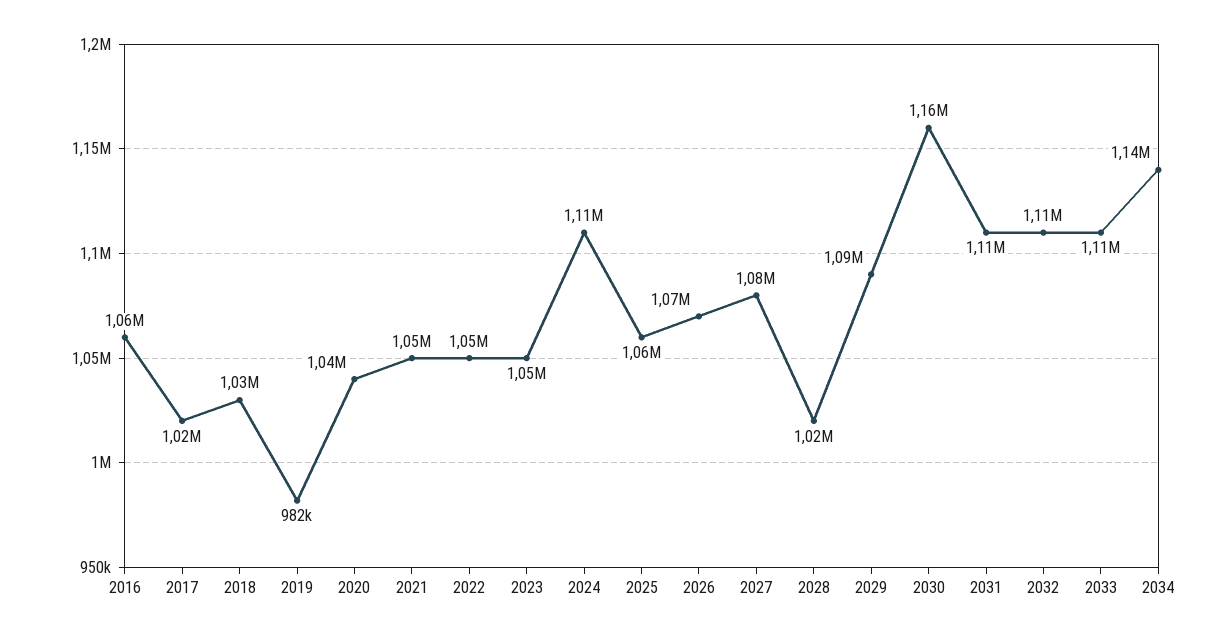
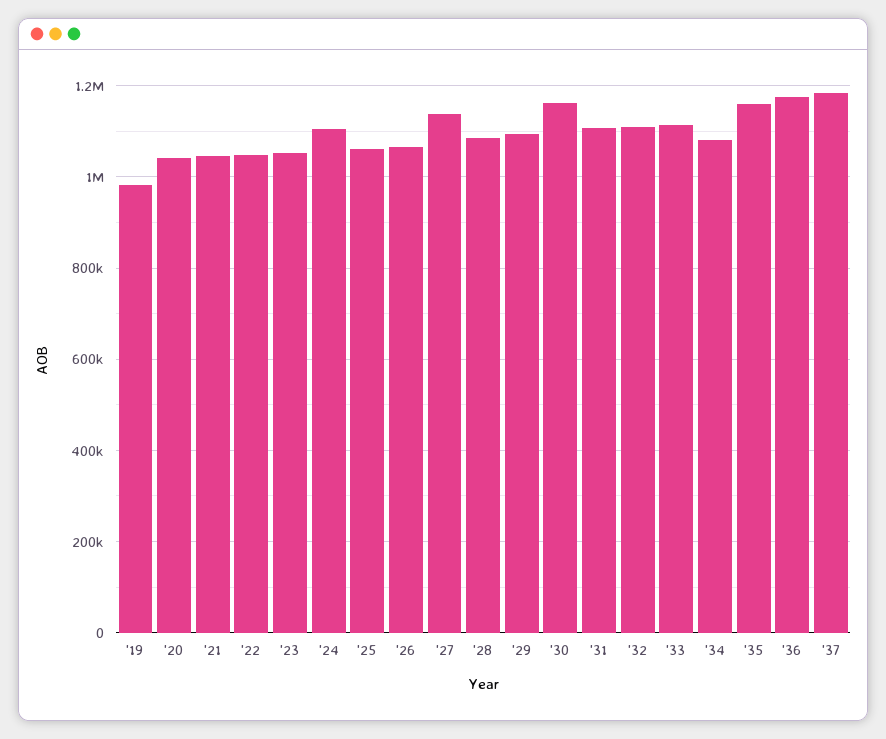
2016: 1060000 -> none
2017: 1020000 -> none
2018: 1030000 -> none
2027: 1080000 -> 1140000
2028: 1020000 -> 1080000
2034: 1140000 -> 1080000
'35: none -> 1160000
'36: none -> 1180000
'37: none -> 1180000

